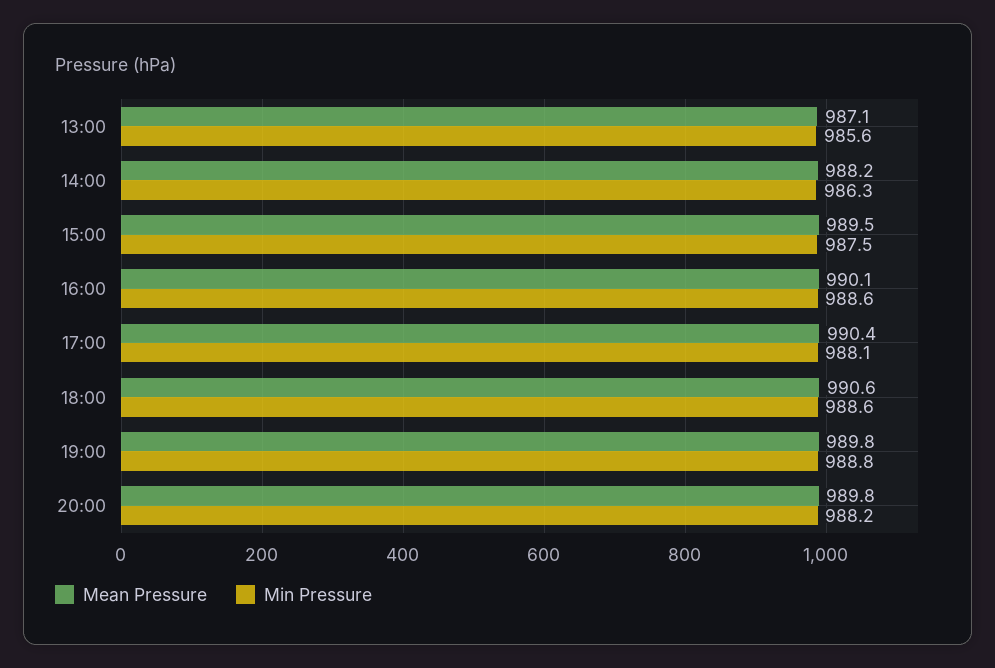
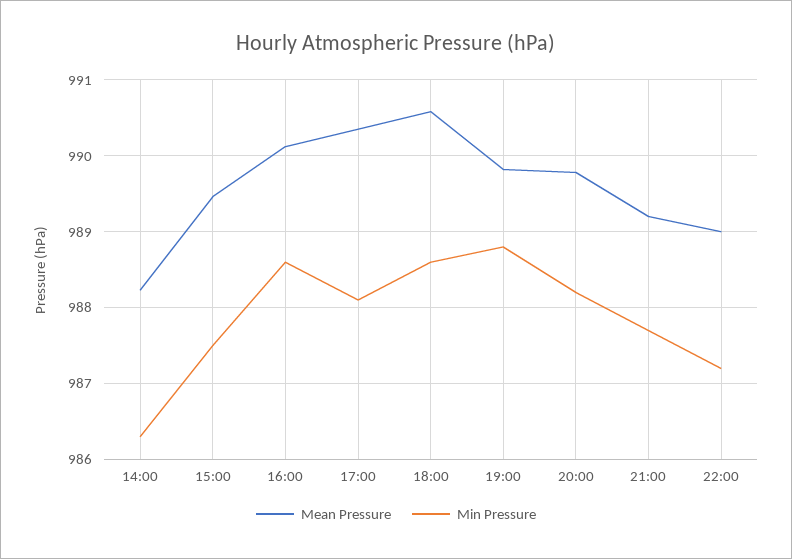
Mean Pressure, 13:00: 987.1 -> none
Min Pressure, 13:00: 985.6 -> none
Mean Pressure, 21:00: none -> 989.2
Min Pressure, 21:00: none -> 987.7
Mean Pressure, 22:00: none -> 989
Min Pressure, 22:00: none -> 987.2

